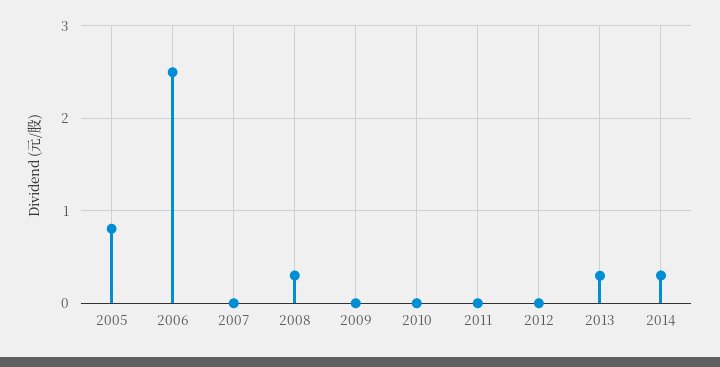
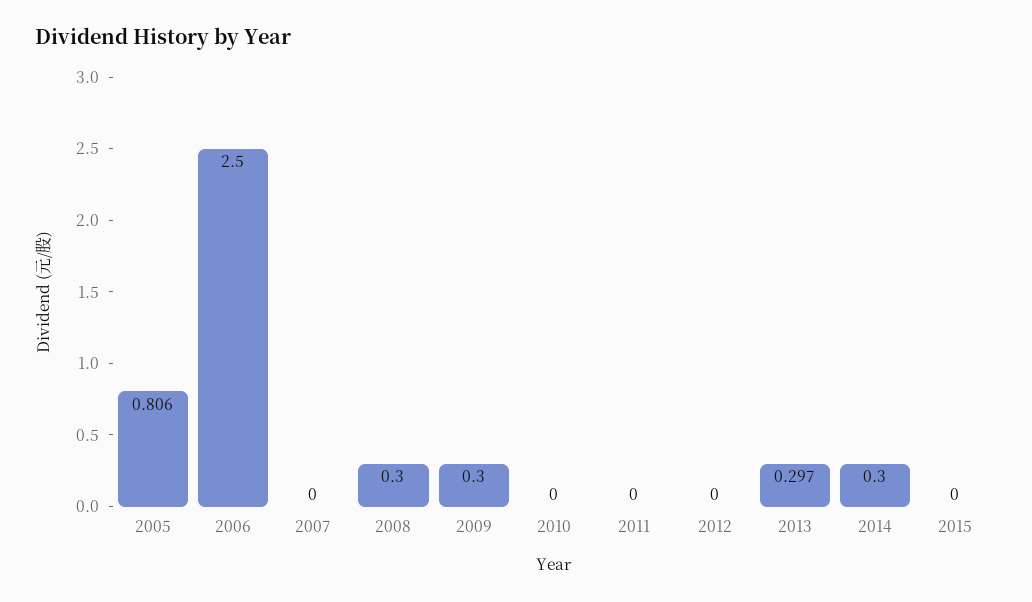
2009: 0 -> 0.3
2015: none -> 0

